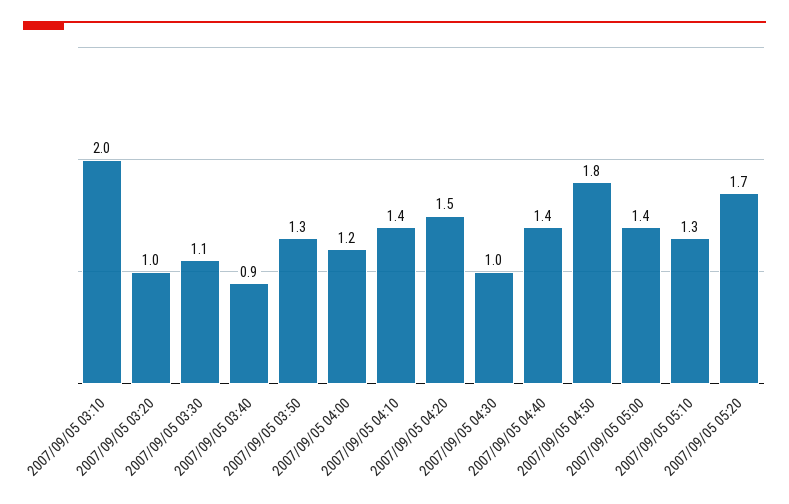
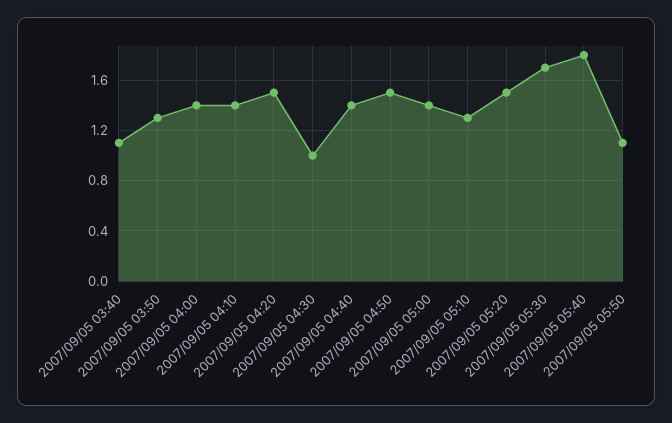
2007/09/05 03:10: 2 -> none
2007/09/05 03:20: 1 -> none
2007/09/05 03:30: 1.1 -> none
2007/09/05 03:40: 0.9 -> 1.1
2007/09/05 04:00: 1.2 -> 1.4
2007/09/05 04:50: 1.8 -> 1.5
2007/09/05 05:20: 1.7 -> 1.5
2007/09/05 05:30: none -> 1.7
2007/09/05 05:40: none -> 1.8
2007/09/05 05:50: none -> 1.1

